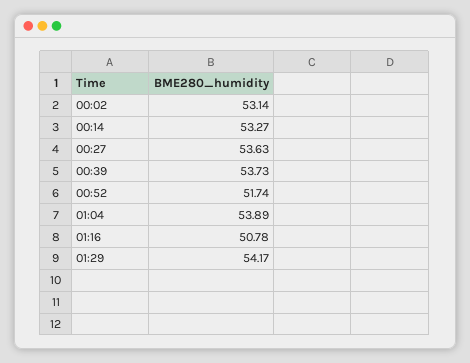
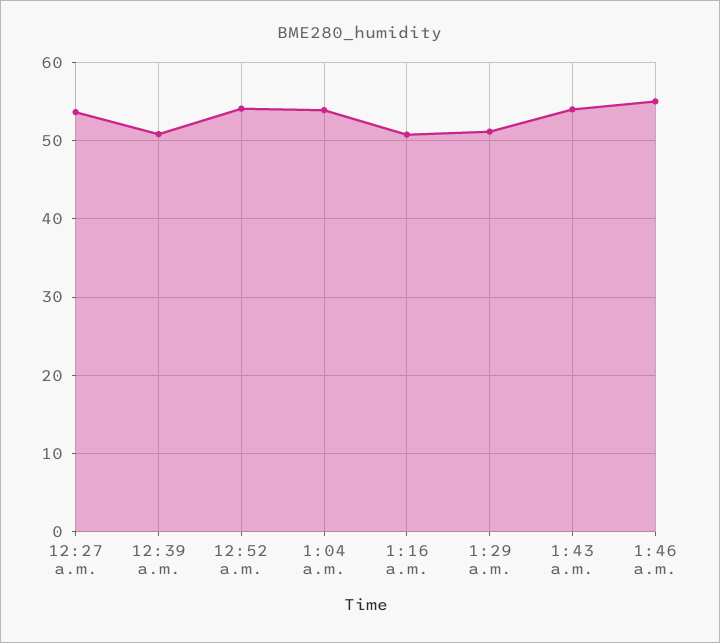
00:02: 53.14 -> none
00:14: 53.27 -> none
00:39: 53.73 -> 51
00:52: 51.74 -> 54
01:29: 54.17 -> 51
1:43 a.m.: none -> 54
1:46 a.m.: none -> 55

